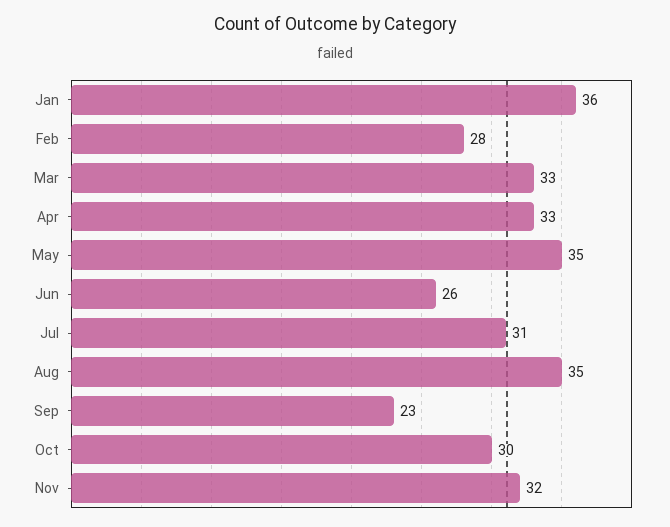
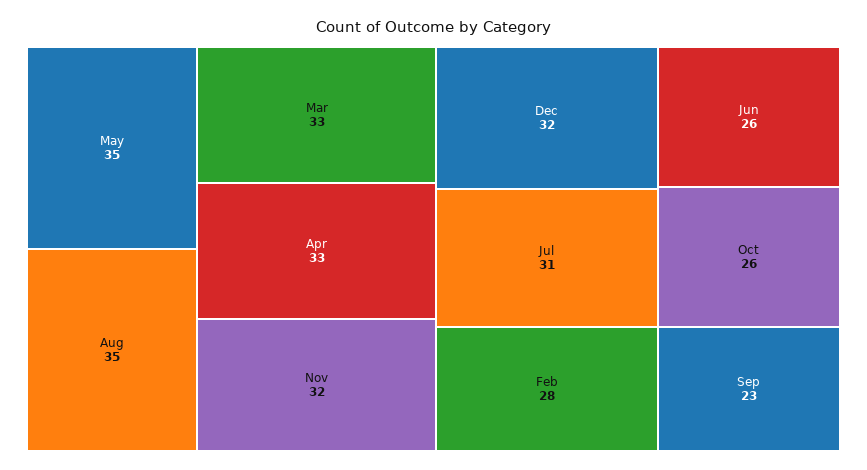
Jan: 36 -> none
Oct: 30 -> 26
Dec: none -> 32

